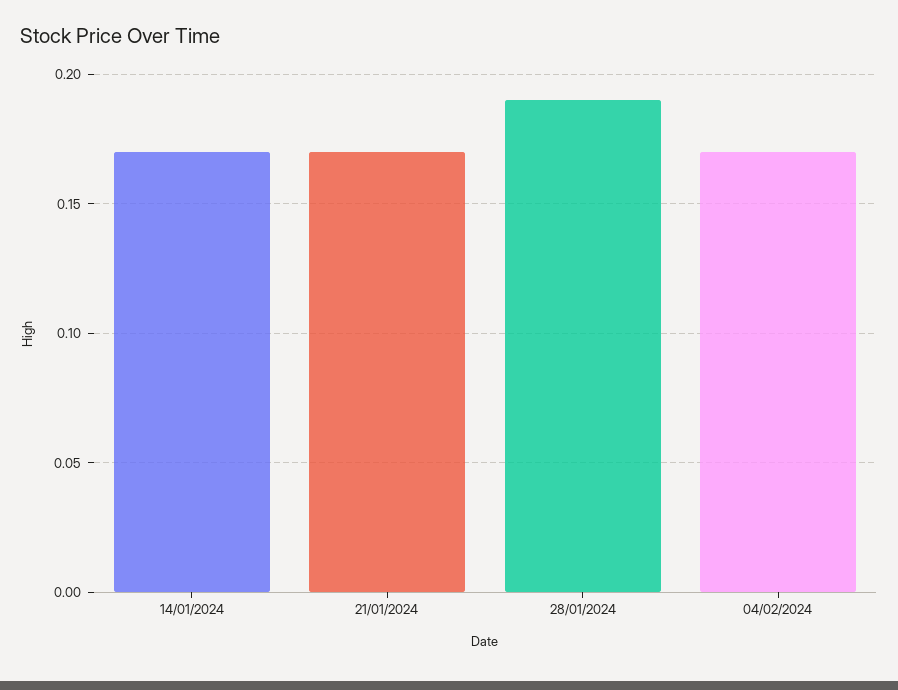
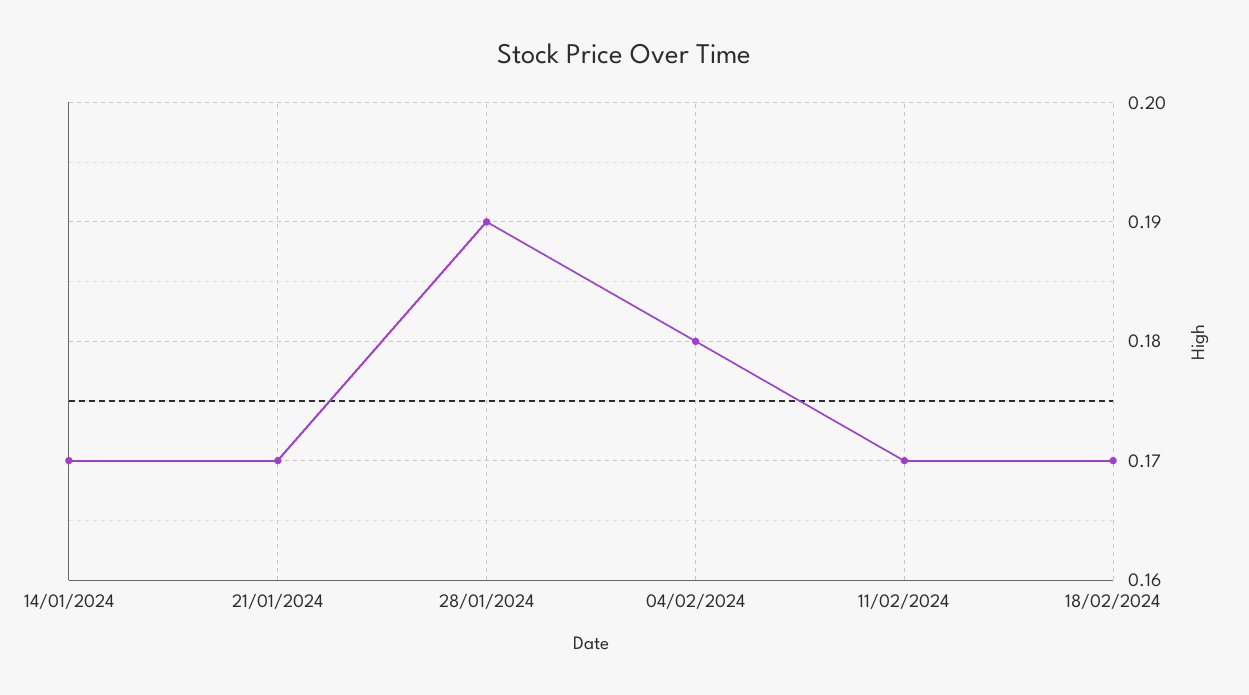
04/02/2024: 0.17 -> 0.18
11/02/2024: none -> 0.17
18/02/2024: none -> 0.17

